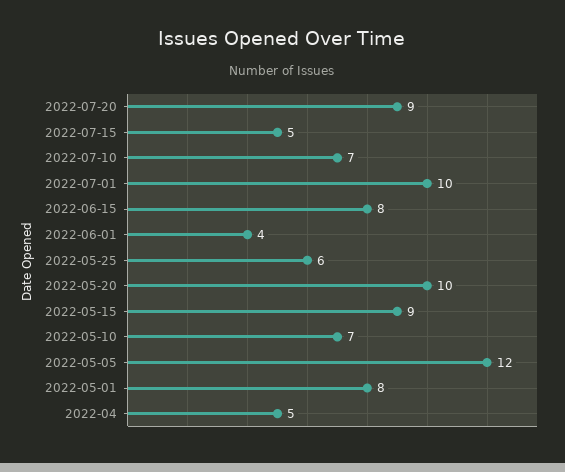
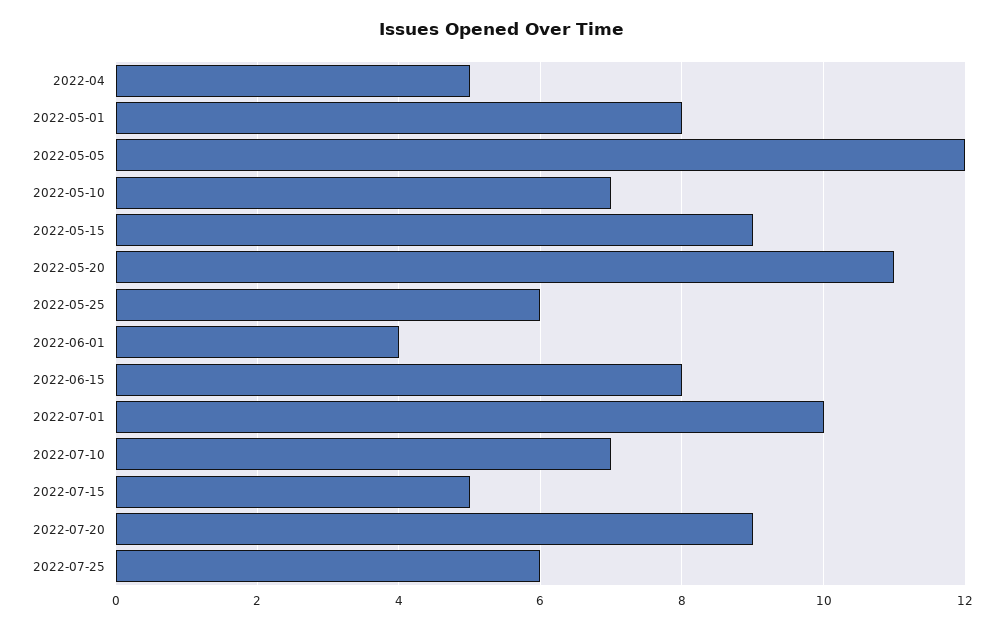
2022-05-20: 10 -> 11
2022-07-25: none -> 6

